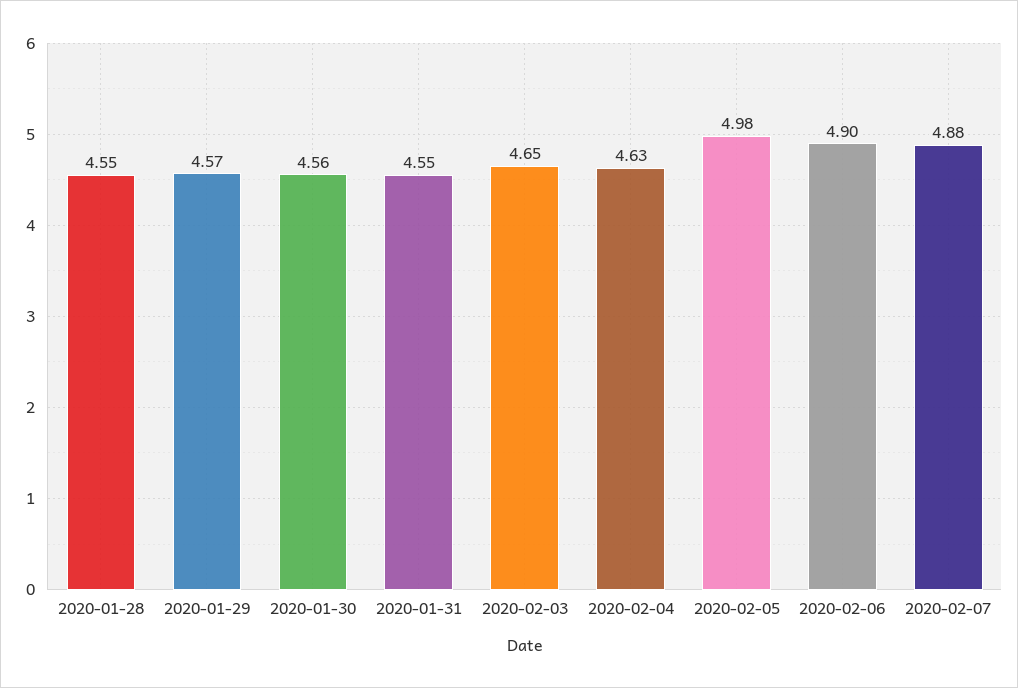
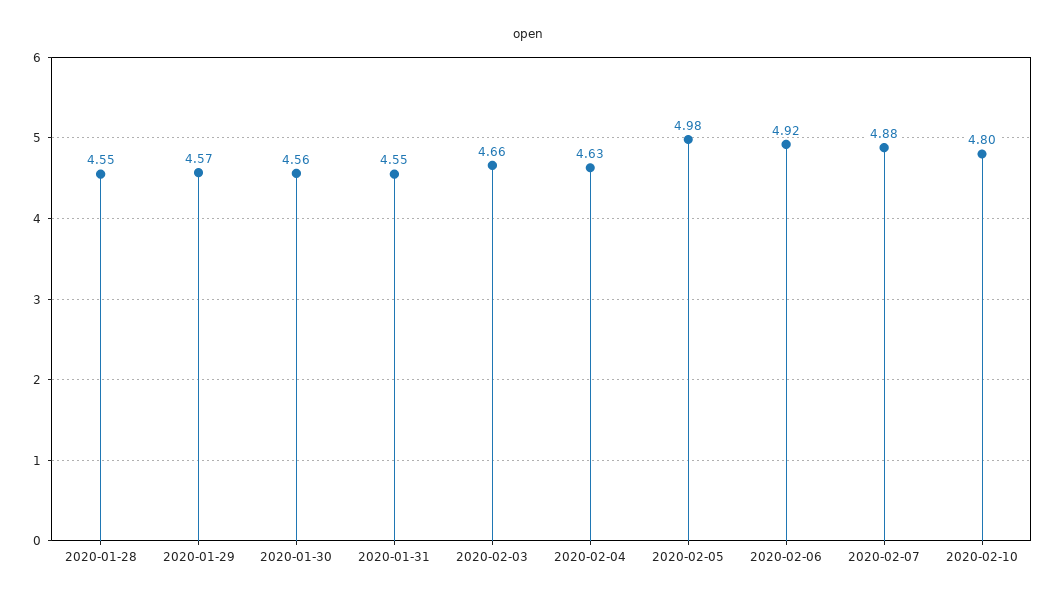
2020-02-03: 4.65 -> 4.66
2020-02-06: 4.9 -> 4.92
2020-02-10: none -> 4.8

